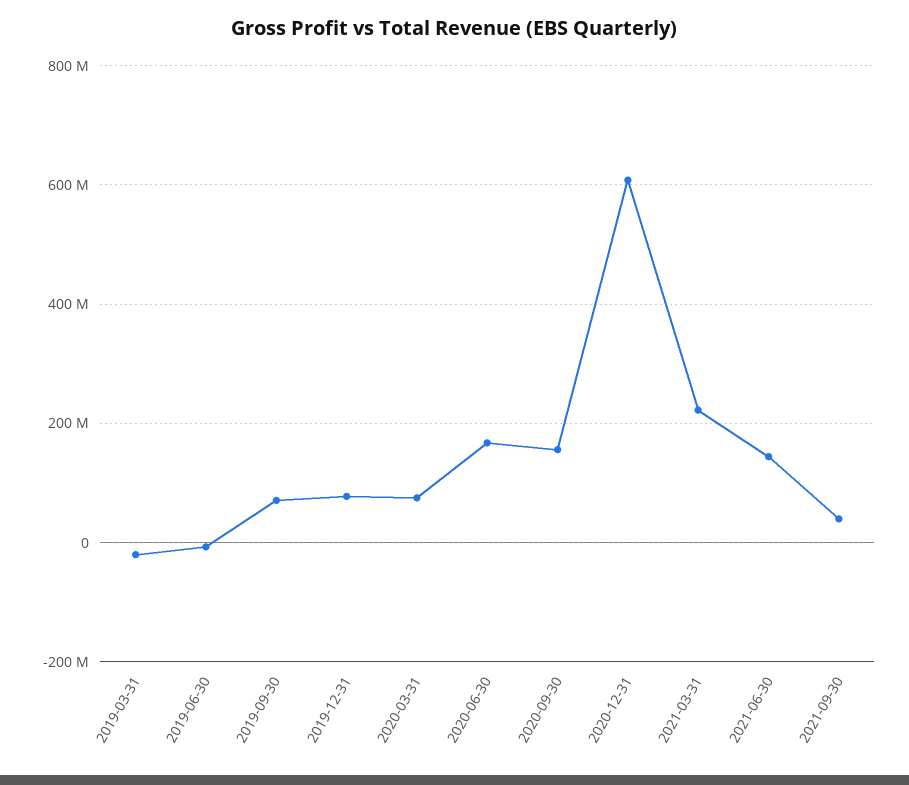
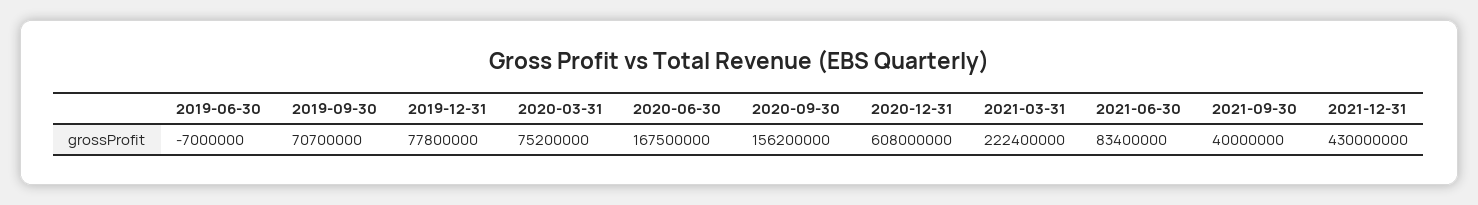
2019-03-31: -20000000 -> none
2021-06-30: 140000000 -> 83400000
2021-12-31: none -> 430000000

